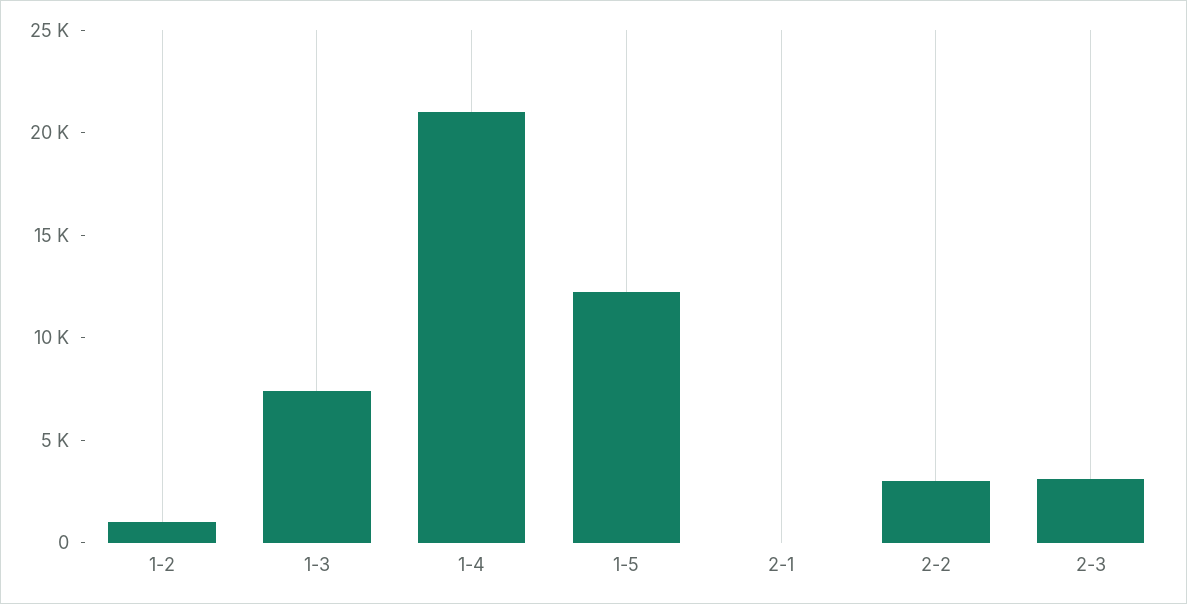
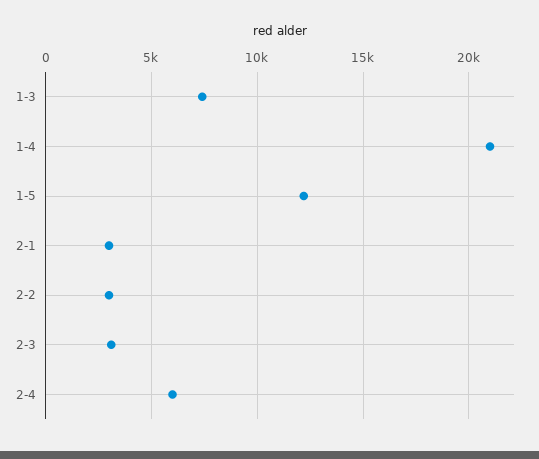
1-2: 1000 -> none
2-1: 0 -> 3000
2-4: none -> 6000

